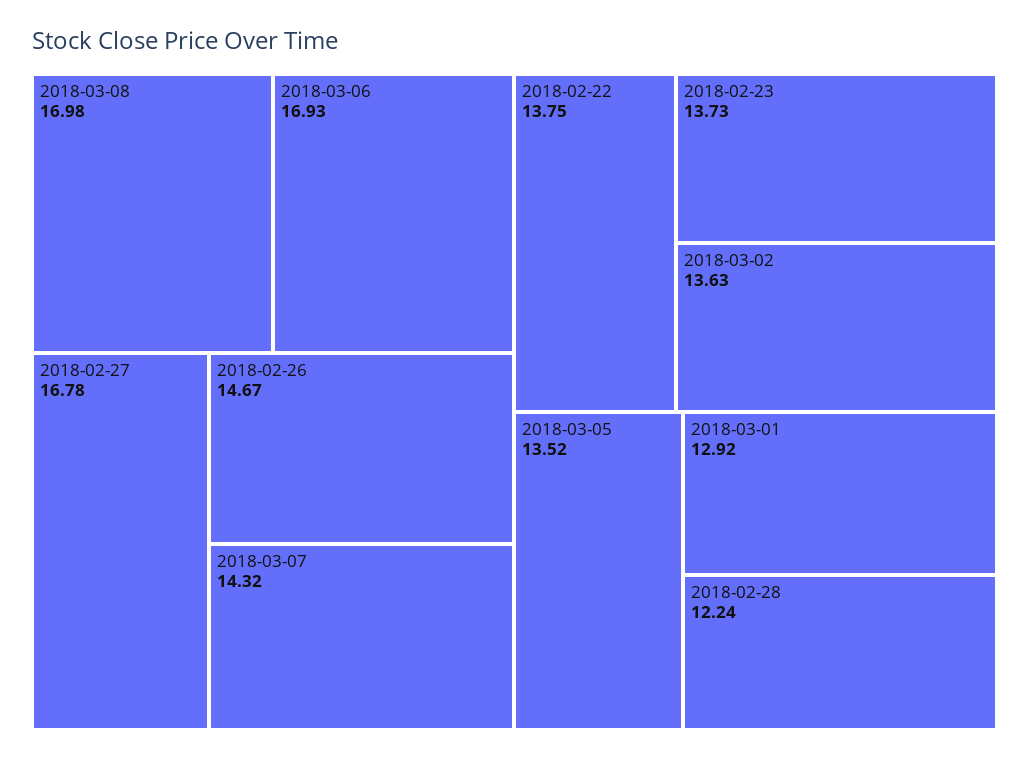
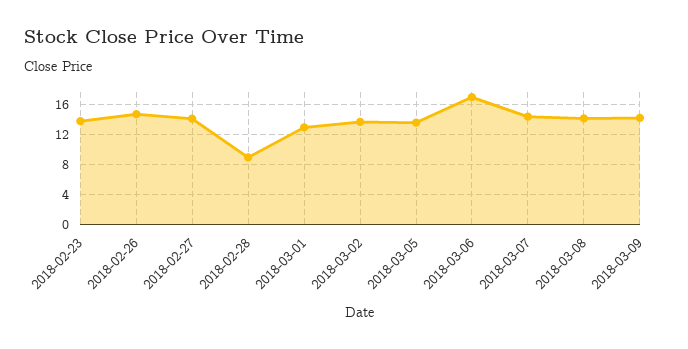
2018-03-08: 16.98 -> 14
2018-02-27: 16.78 -> 14
2018-02-22: 13.75 -> none
2018-02-28: 12.24 -> 9
2018-03-09: none -> 14

